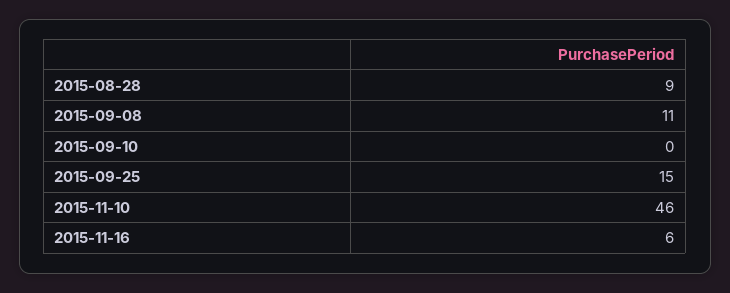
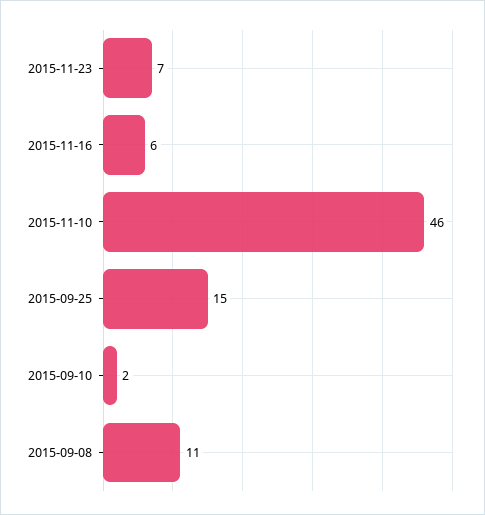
2015-08-28: 9 -> none
2015-09-10: 0 -> 2
2015-11-23: none -> 7

